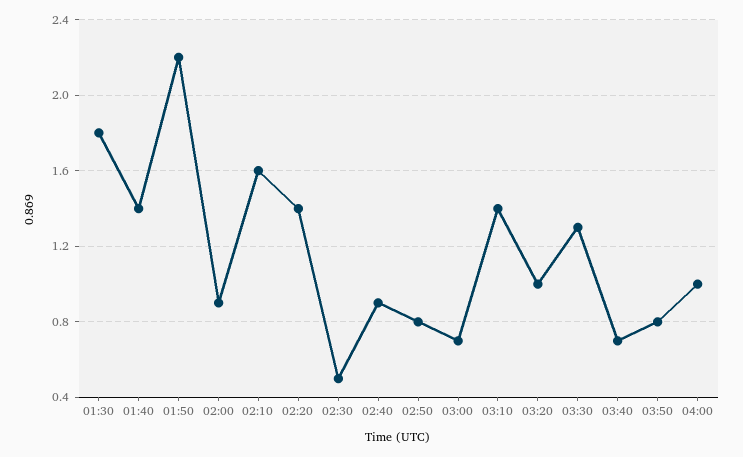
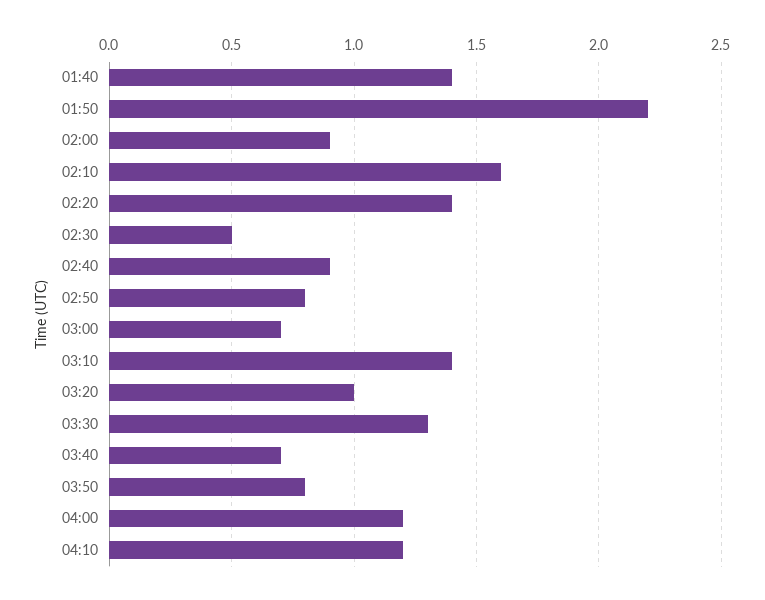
01:30: 1.8 -> none
04:00: 1 -> 1.2
04:10: none -> 1.2

